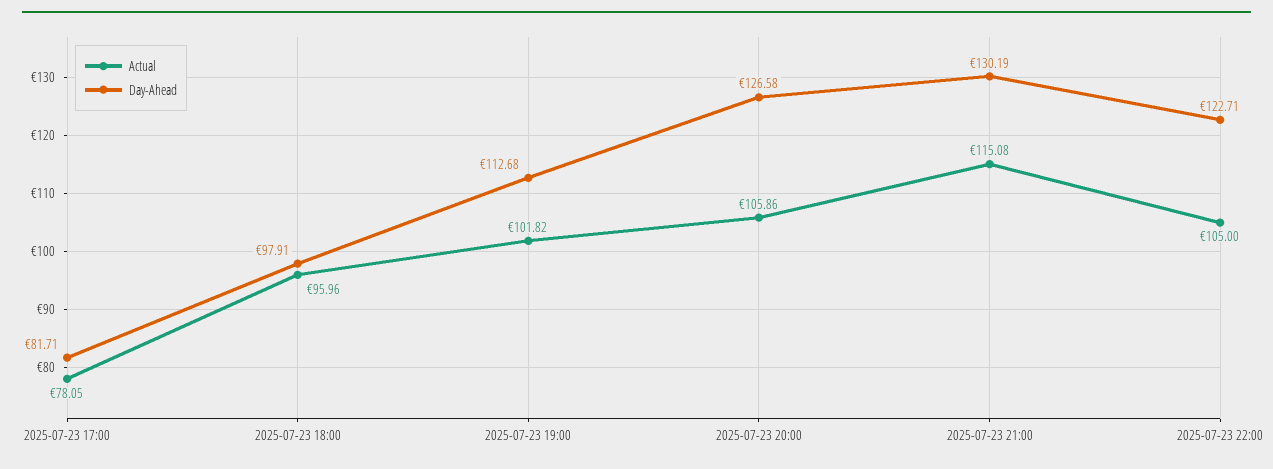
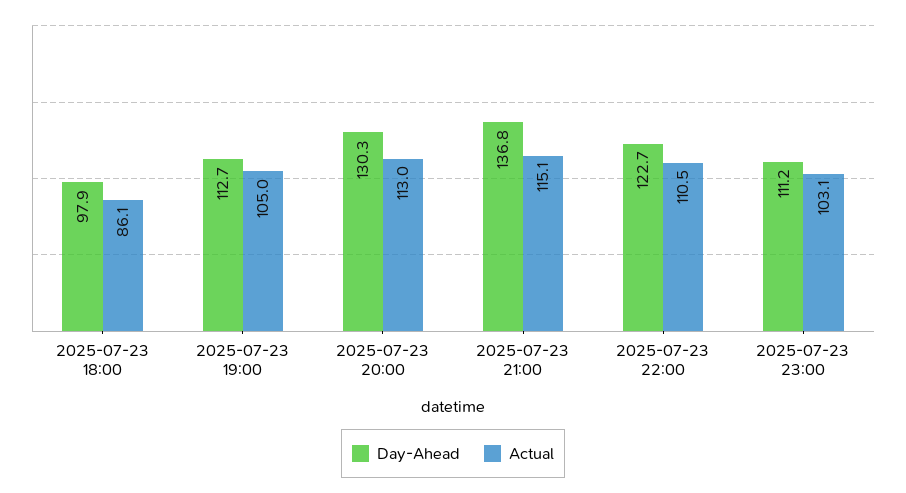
Actual, 2025-07-23 17:00: 78.05 -> none
Day-Ahead, 2025-07-23 17:00: 81.71 -> none
Actual, 2025-07-23 18:00: 95.96 -> 86.1
Actual, 2025-07-23 19:00: 101.82 -> 105
Actual, 2025-07-23 20:00: 105.86 -> 113
Day-Ahead, 2025-07-23 20:00: 126.58 -> 130.3
Day-Ahead, 2025-07-23 21:00: 130.19 -> 136.8
Actual, 2025-07-23 22:00: 105 -> 110.5
Day-Ahead, 2025-07-23 23:00: none -> 111.2
Actual, 2025-07-23 23:00: none -> 103.1

